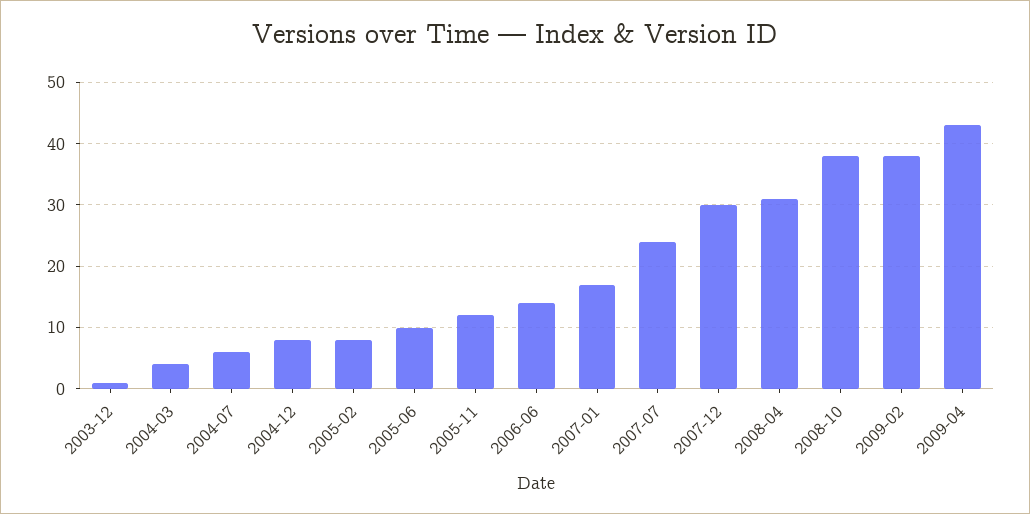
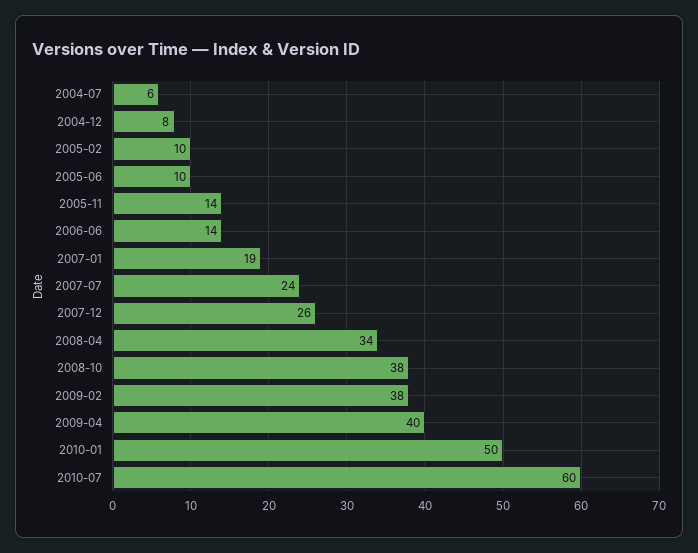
2003-12: 1 -> none
2004-03: 4 -> none
2005-02: 8 -> 10
2005-11: 12 -> 14
2007-01: 17 -> 19
2007-12: 30 -> 26
2008-04: 31 -> 34
2009-04: 43 -> 40
2010-01: none -> 50
2010-07: none -> 60

